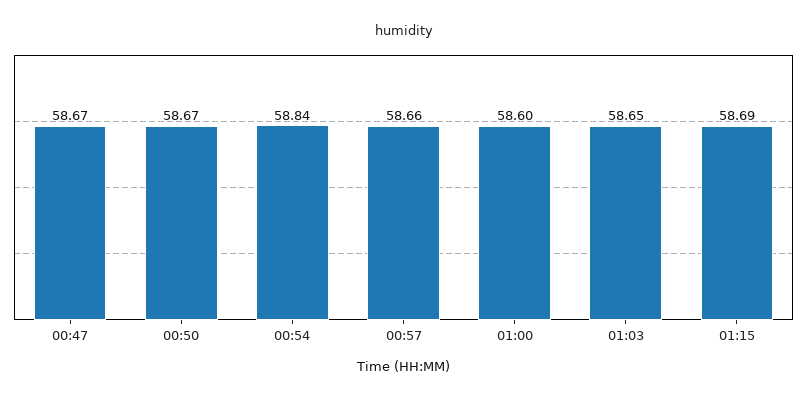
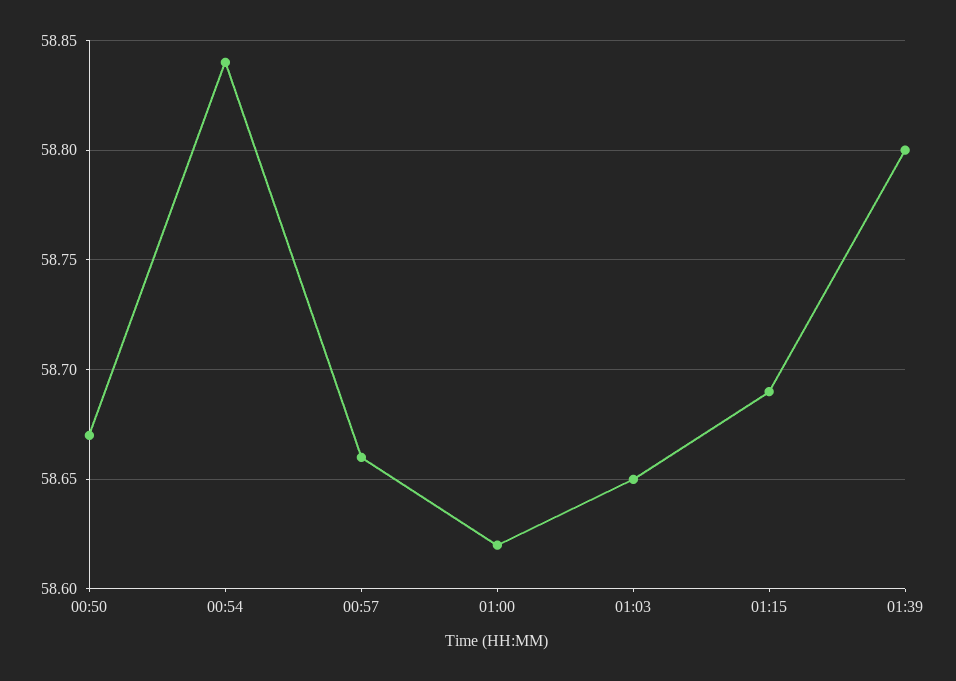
00:47: 58.67 -> none
01:00: 58.6 -> 58.62
01:39: none -> 58.8

